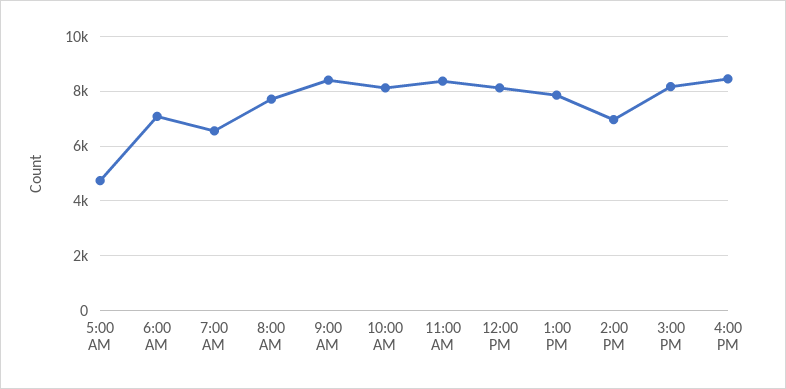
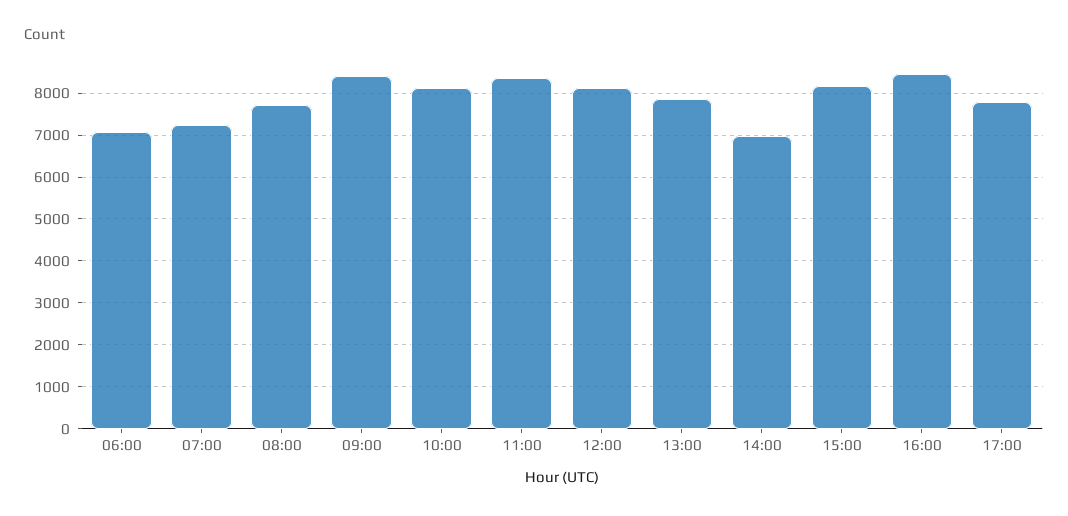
5:00 AM: 4750 -> none
7:00 AM: 6500 -> 7200
17:00: none -> 7800

